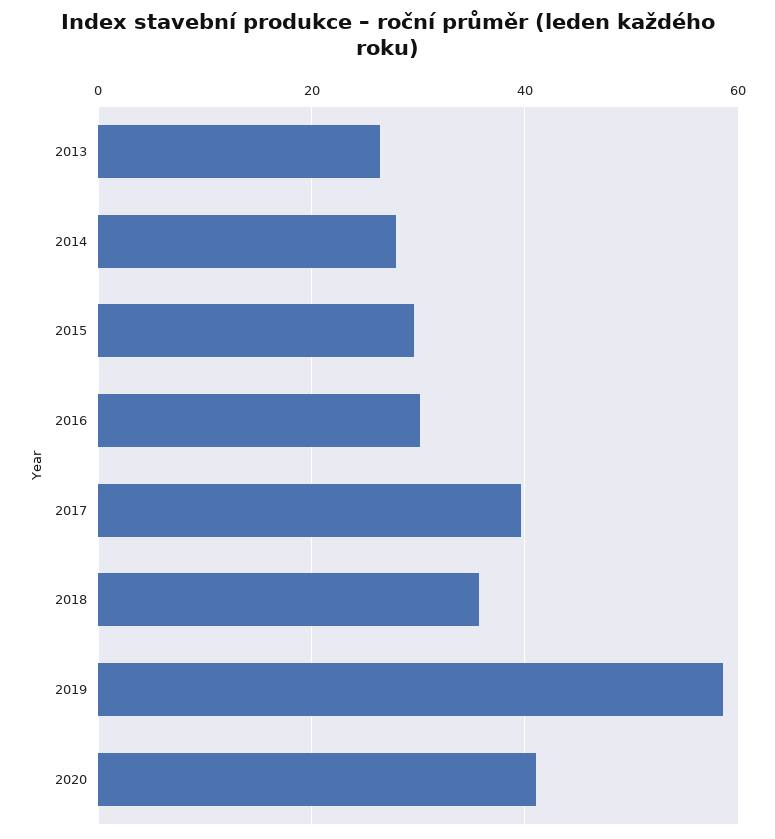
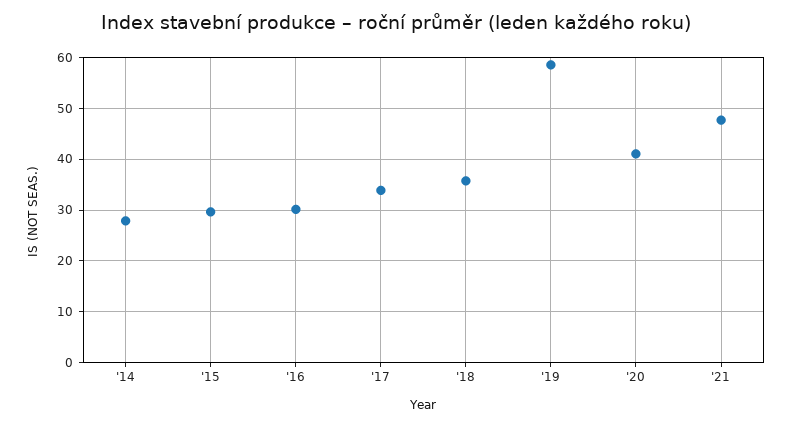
2013: 26 -> none
2017: 40 -> 34
'21: none -> 48

